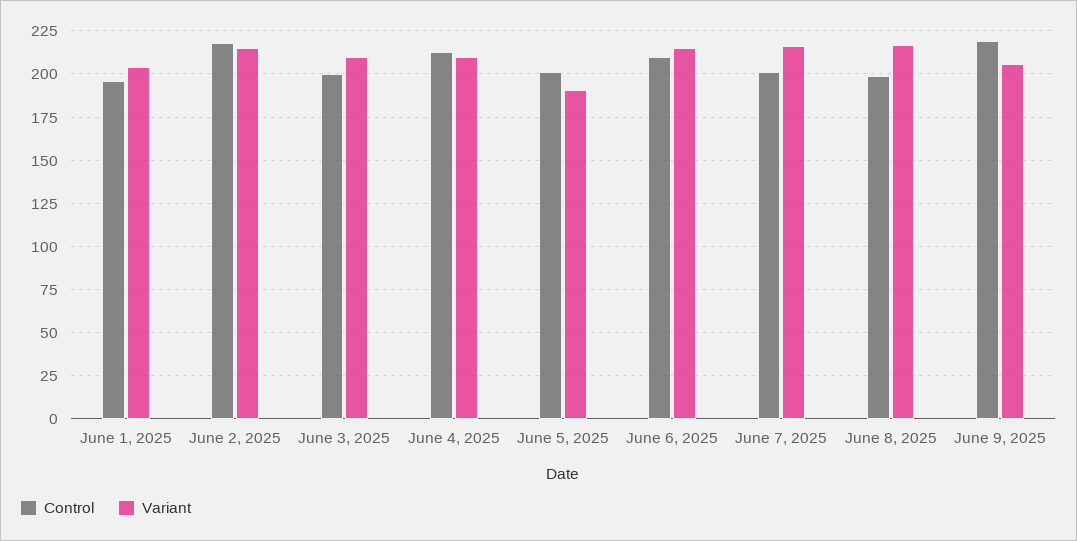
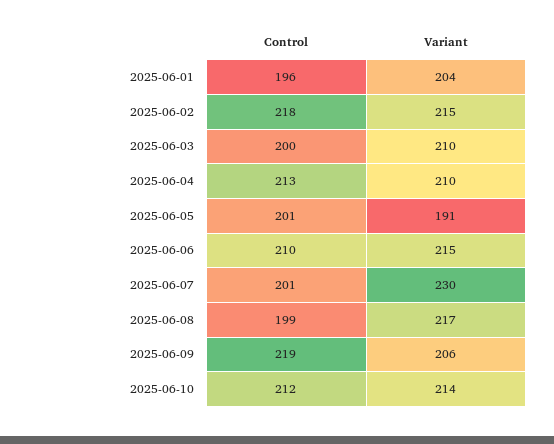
Variant, June 7, 2025: 215 -> 230
Control, 2025-06-10: none -> 212
Variant, 2025-06-10: none -> 214

